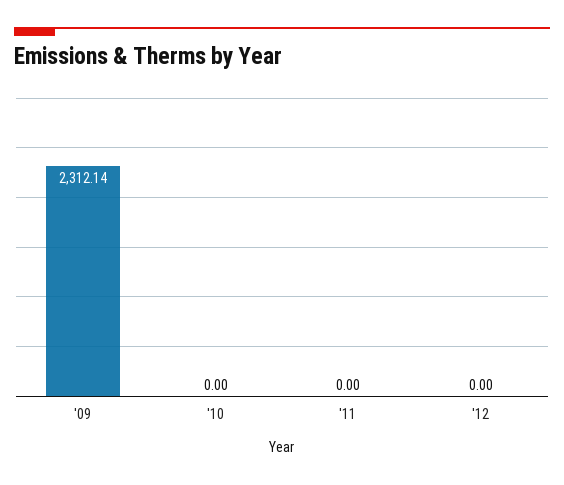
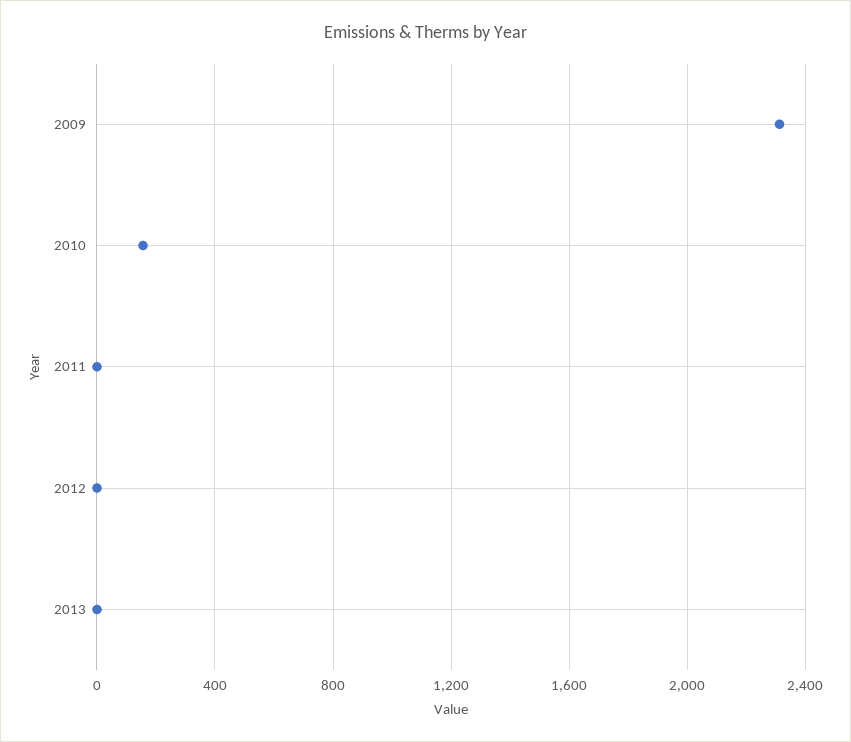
'10: 0 -> 150
2013: none -> 0

